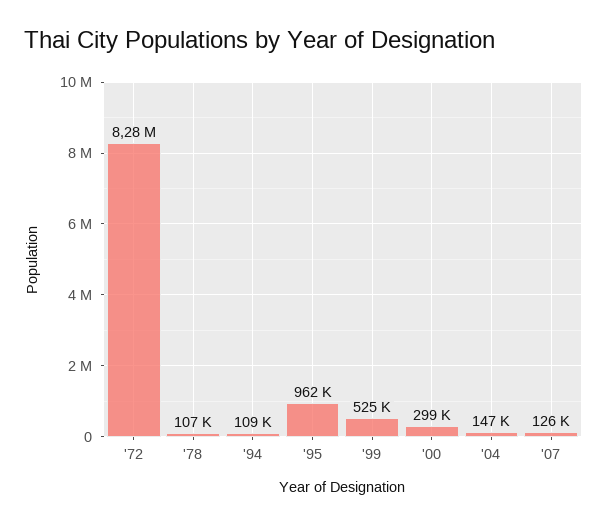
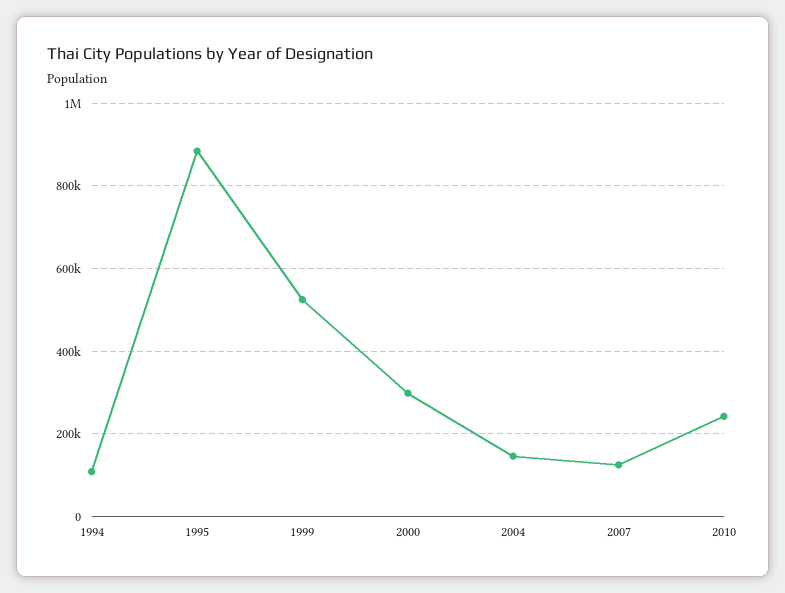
'72: 8280000 -> none
'78: 107000 -> none
'95: 962000 -> 880000
2010: none -> 240000

